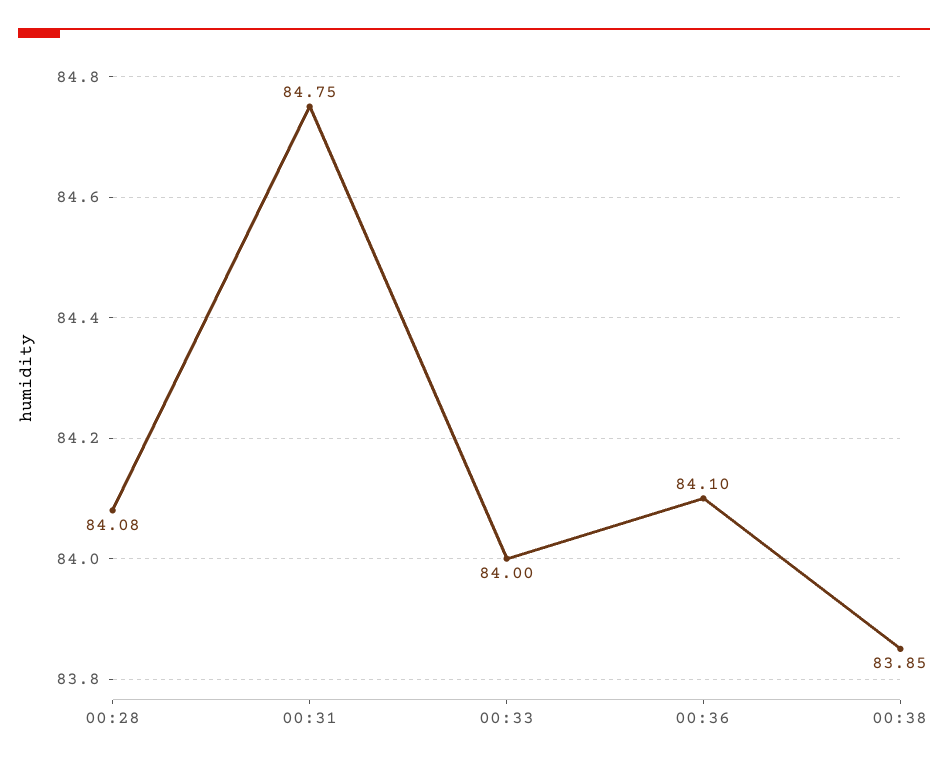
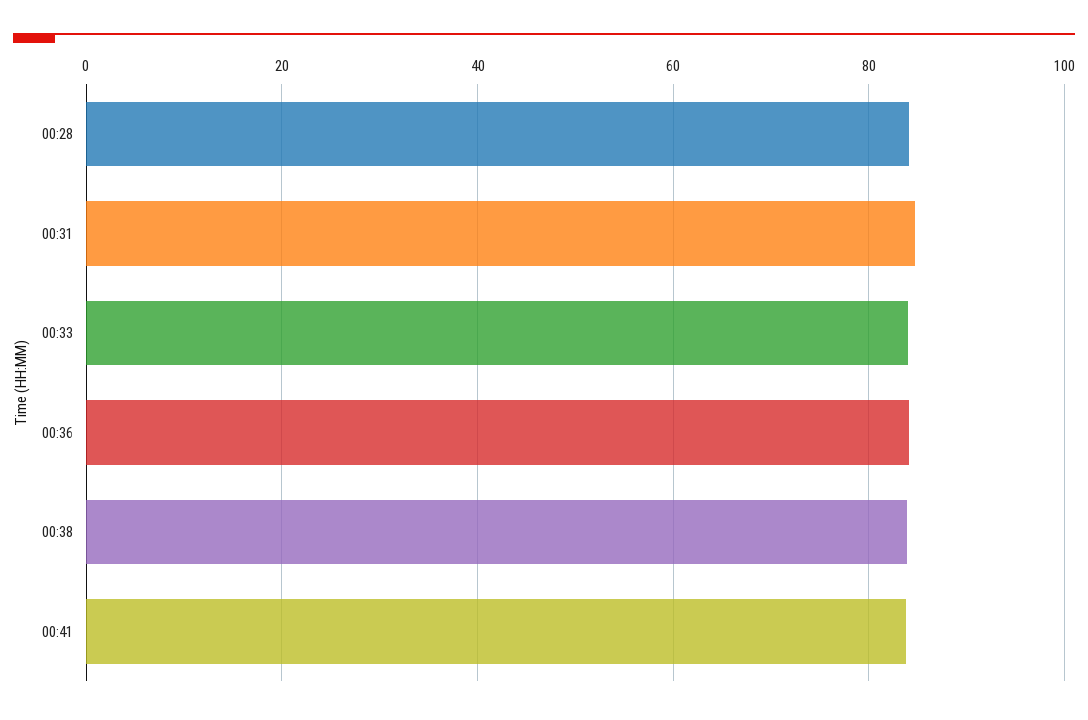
00:41: none -> 84

